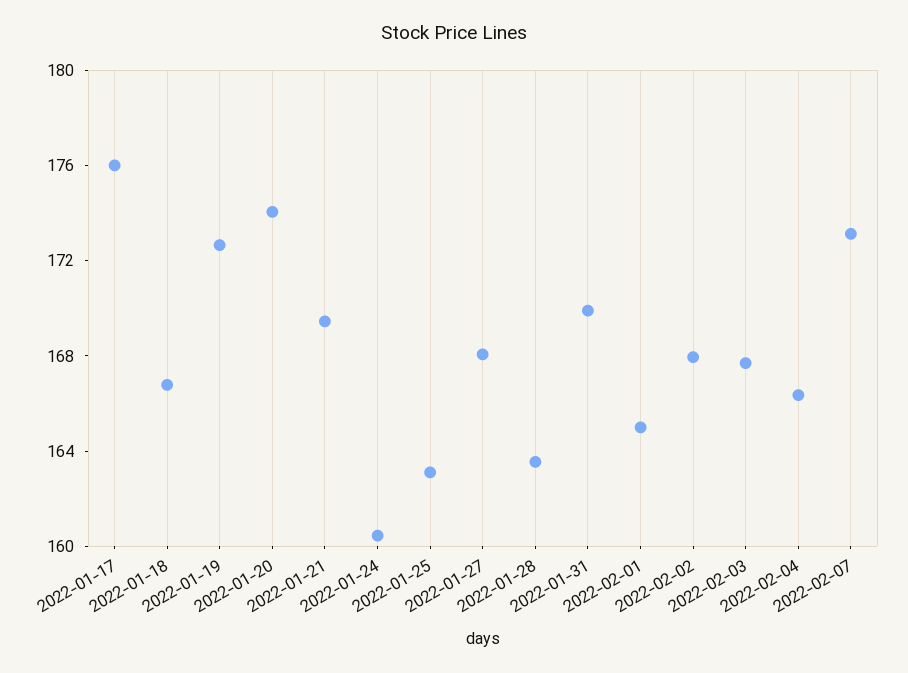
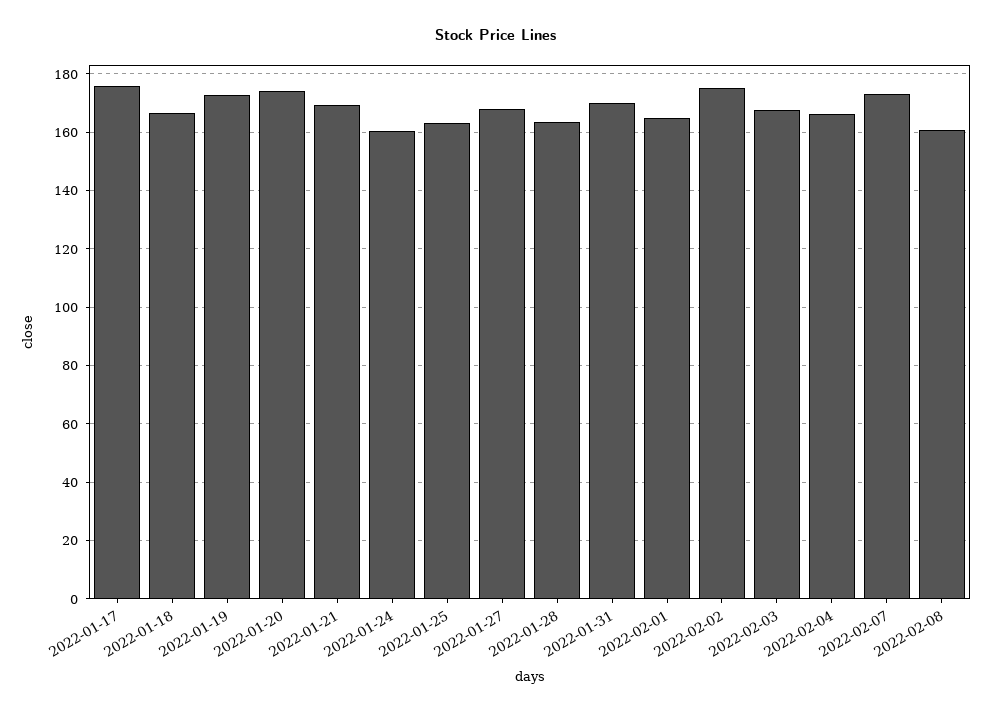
2022-02-02: 168 -> 175
2022-02-08: none -> 160

